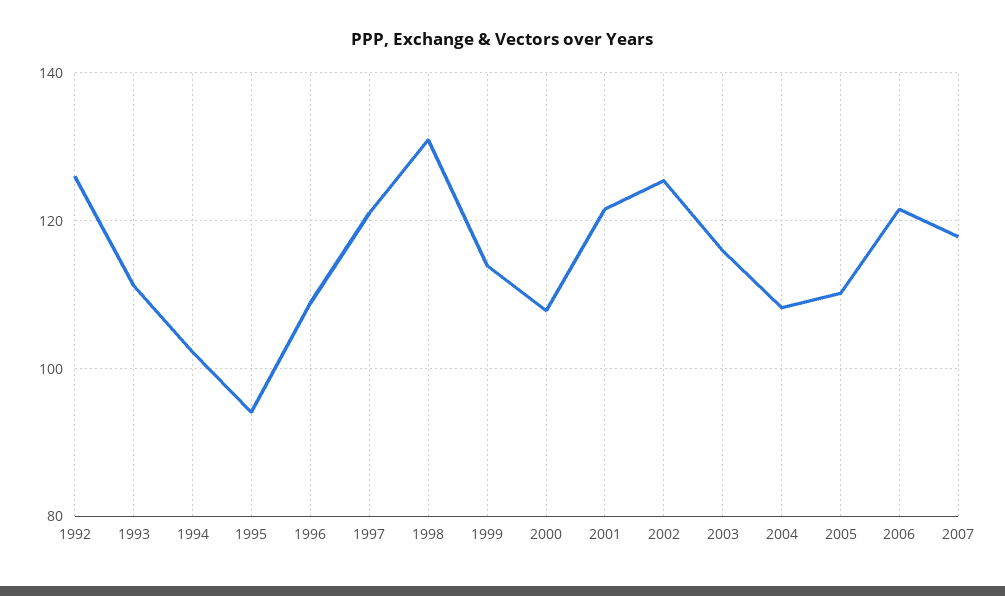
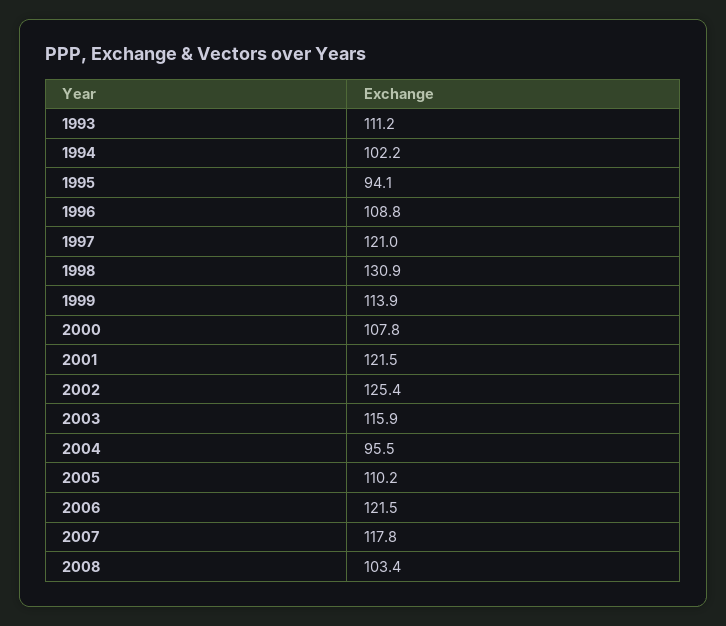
1992: 126 -> none
2004: 108 -> 95.5
2008: none -> 103.4

